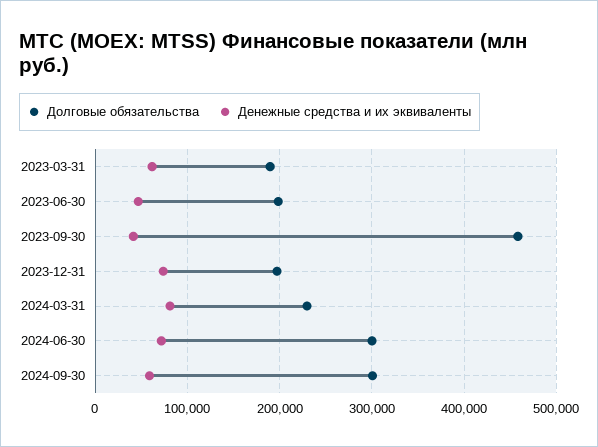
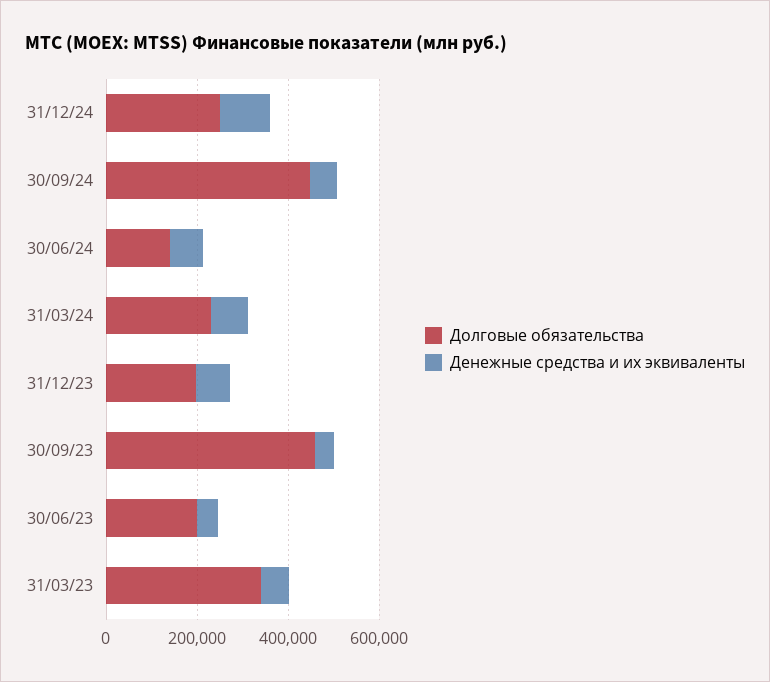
Долговые обязательства, 2023-03-31: 190000 -> 350000
Долговые обязательства, 2024-06-30: 300000 -> 150000
Долговые обязательства, 2024-09-30: 300000 -> 450000
Долговые обязательства, 31/12/24: none -> 250000
Денежные средства и их эквиваленты, 31/12/24: none -> 100000

